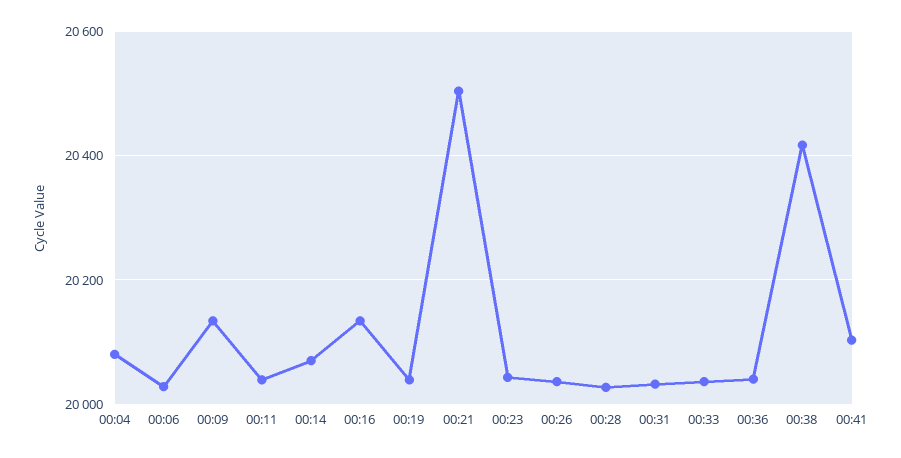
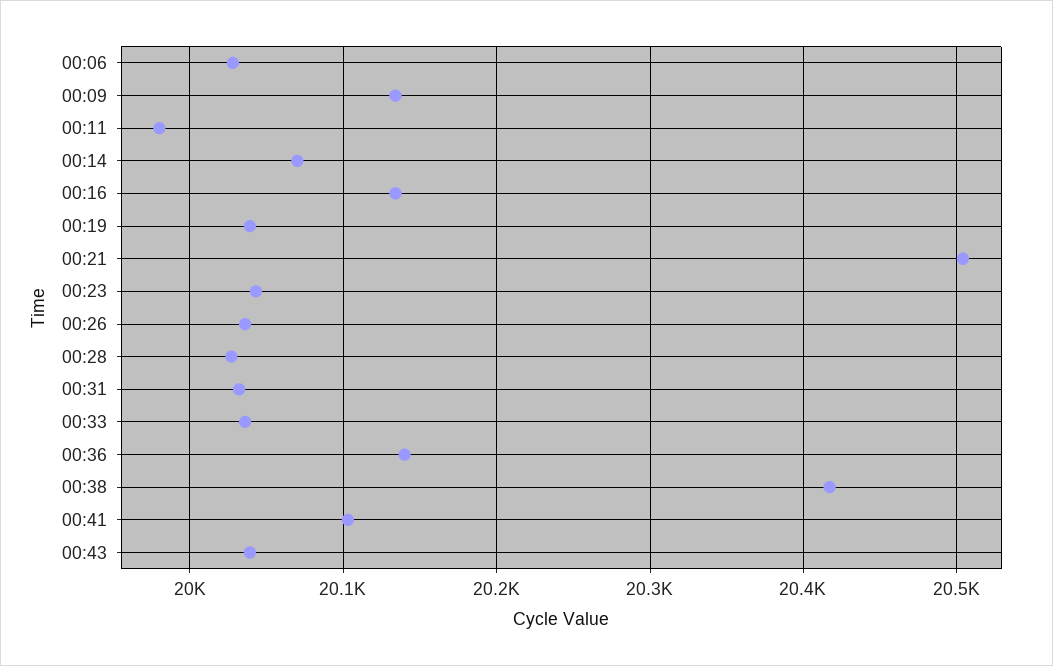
00:04: 20080 -> none
00:11: 20040 -> 19980
00:36: 20040 -> 20140
00:43: none -> 20040

